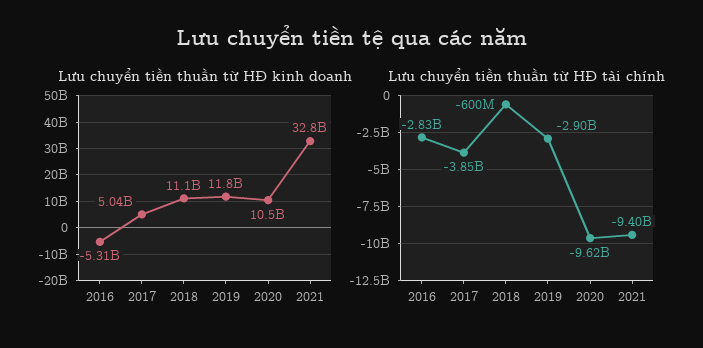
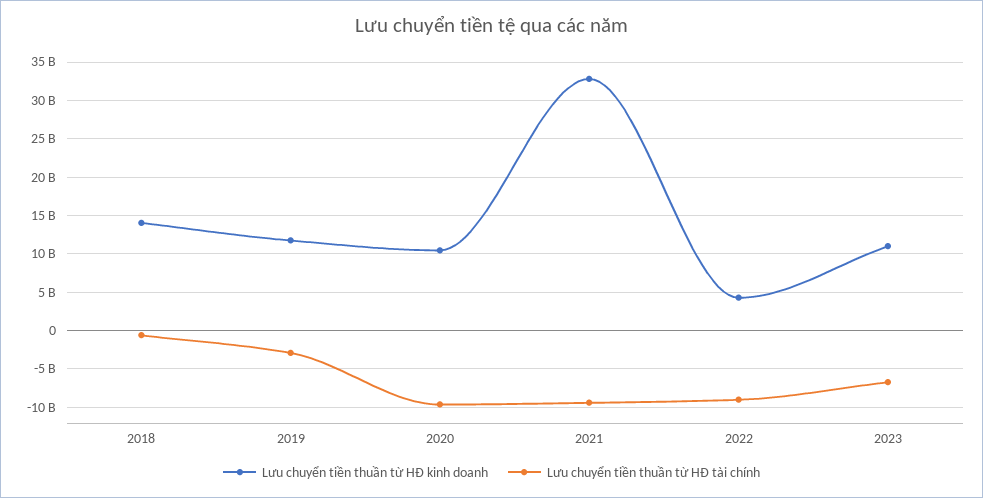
Lưu chuyển tiền thuần từ HĐ kinh doanh, 2016: -5310000000 -> none
Lưu chuyển tiền thuần từ HĐ kinh doanh, 2017: 5040000000 -> none
Lưu chuyển tiền thuần từ HĐ kinh doanh, 2018: 11100000000 -> 14000000000
Lưu chuyển tiền thuần từ HĐ tài chính, 2016: -2830000000 -> none
Lưu chuyển tiền thuần từ HĐ tài chính, 2017: -3850000000 -> none
Lưu chuyển tiền thuần từ HĐ kinh doanh, 2022: none -> 4000000000
Lưu chuyển tiền thuần từ HĐ tài chính, 2022: none -> -9000000000
Lưu chuyển tiền thuần từ HĐ kinh doanh, 2023: none -> 11000000000
Lưu chuyển tiền thuần từ HĐ tài chính, 2023: none -> -7000000000

